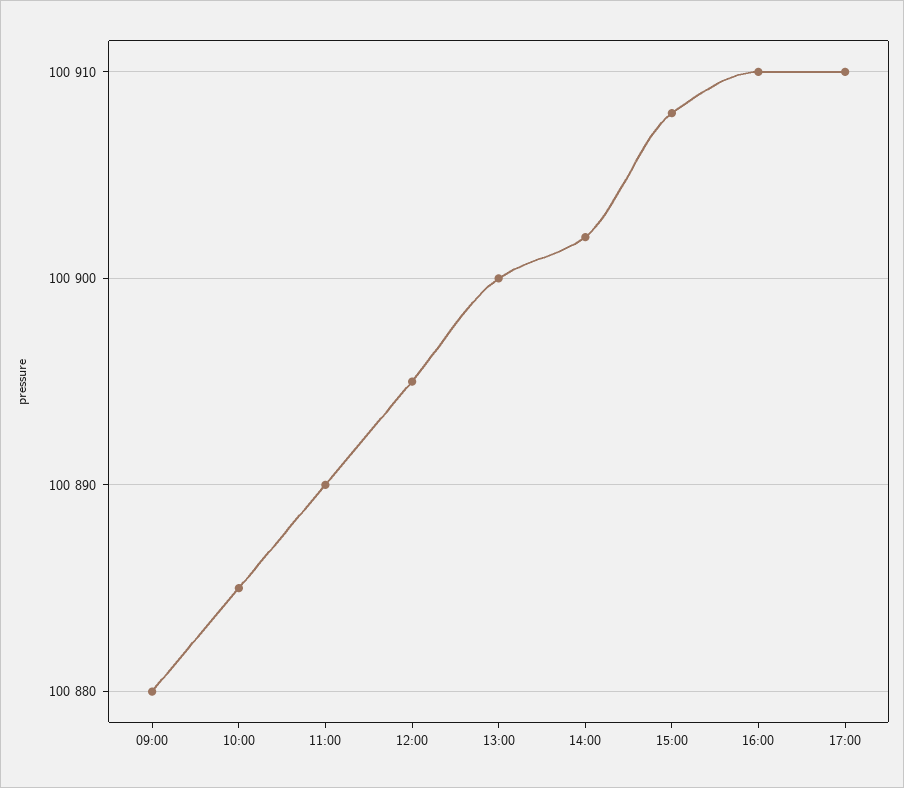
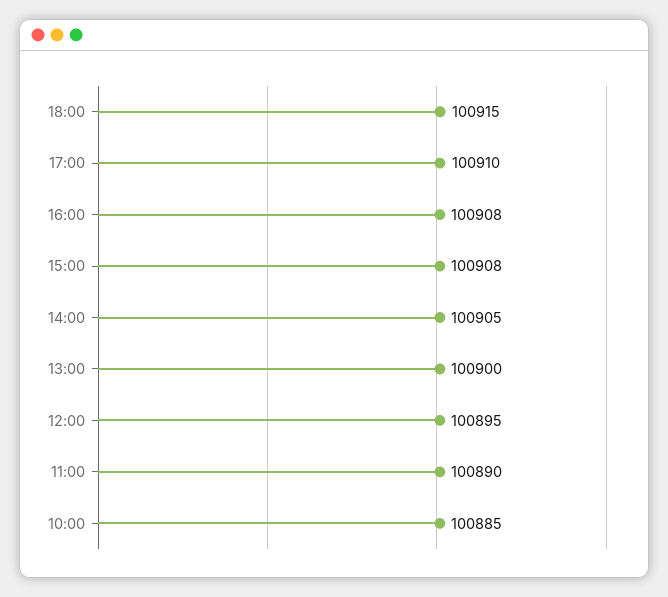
09:00: 100880 -> none
14:00: 100902 -> 100905
16:00: 100910 -> 100908
18:00: none -> 100915

